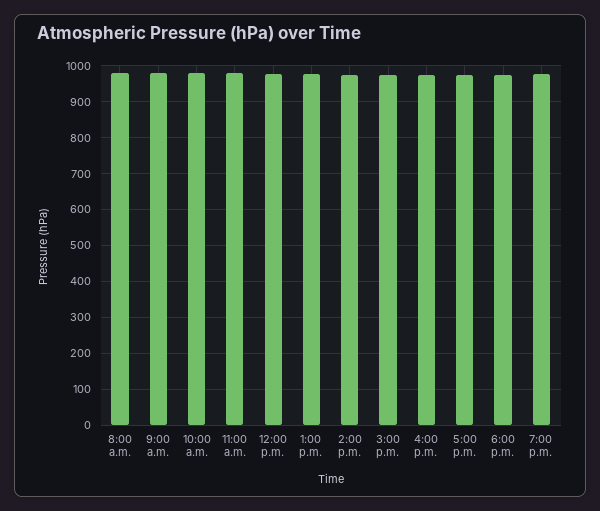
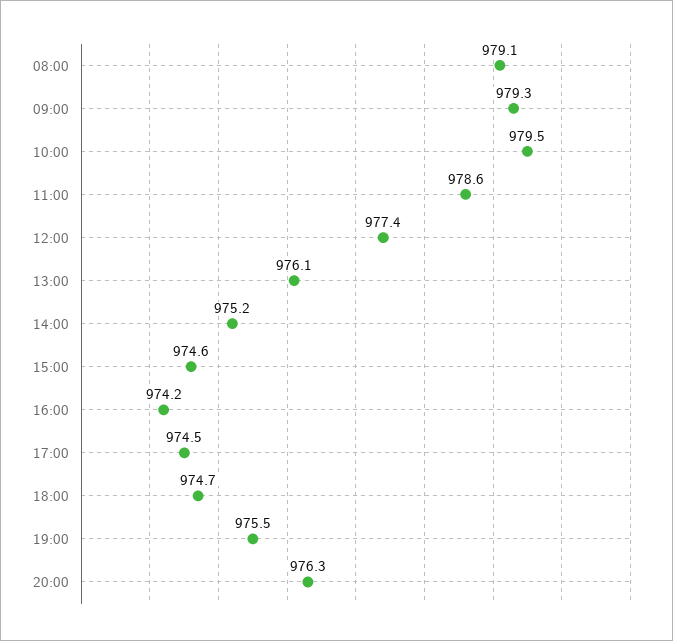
20:00: none -> 976.3

